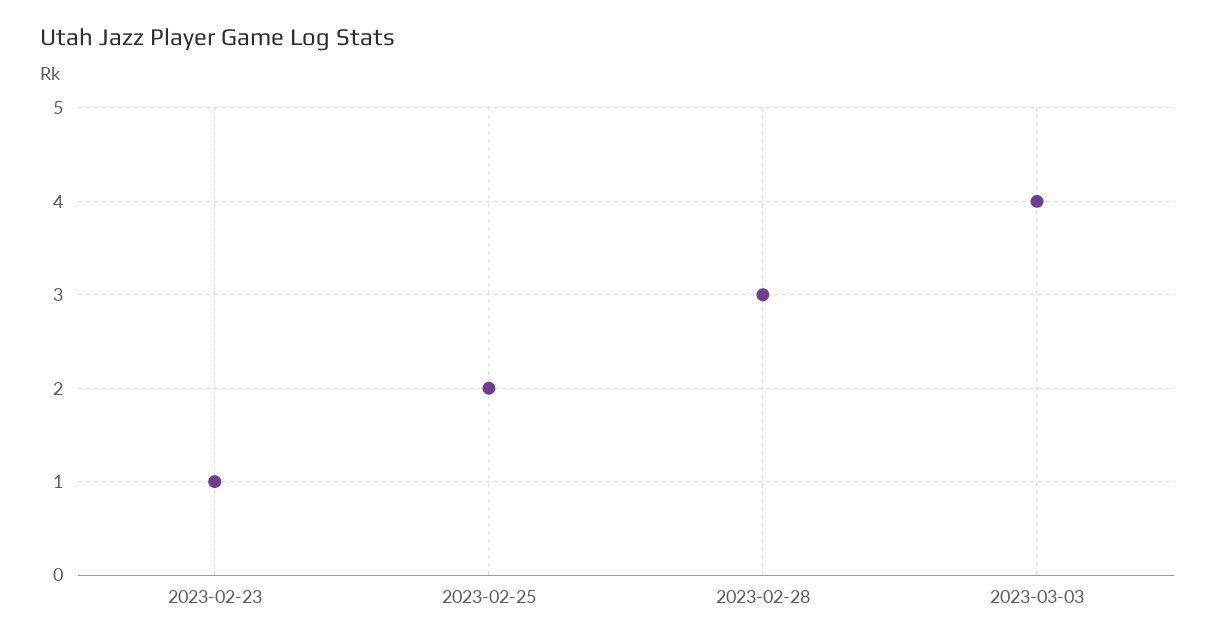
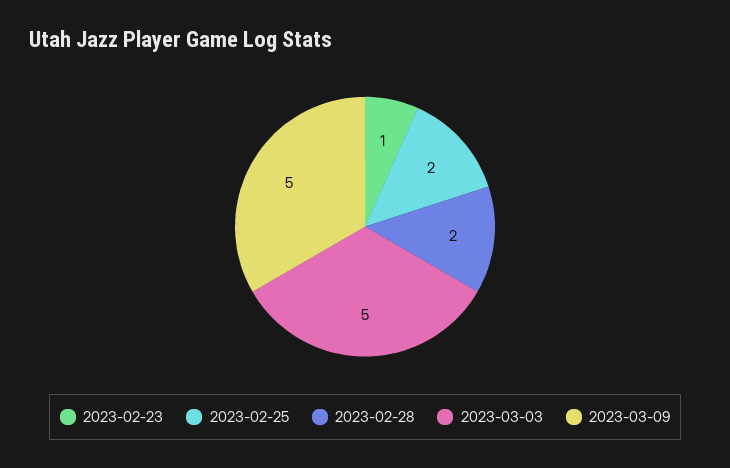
2023-02-28: 3 -> 2
2023-03-03: 4 -> 5
2023-03-09: none -> 5

